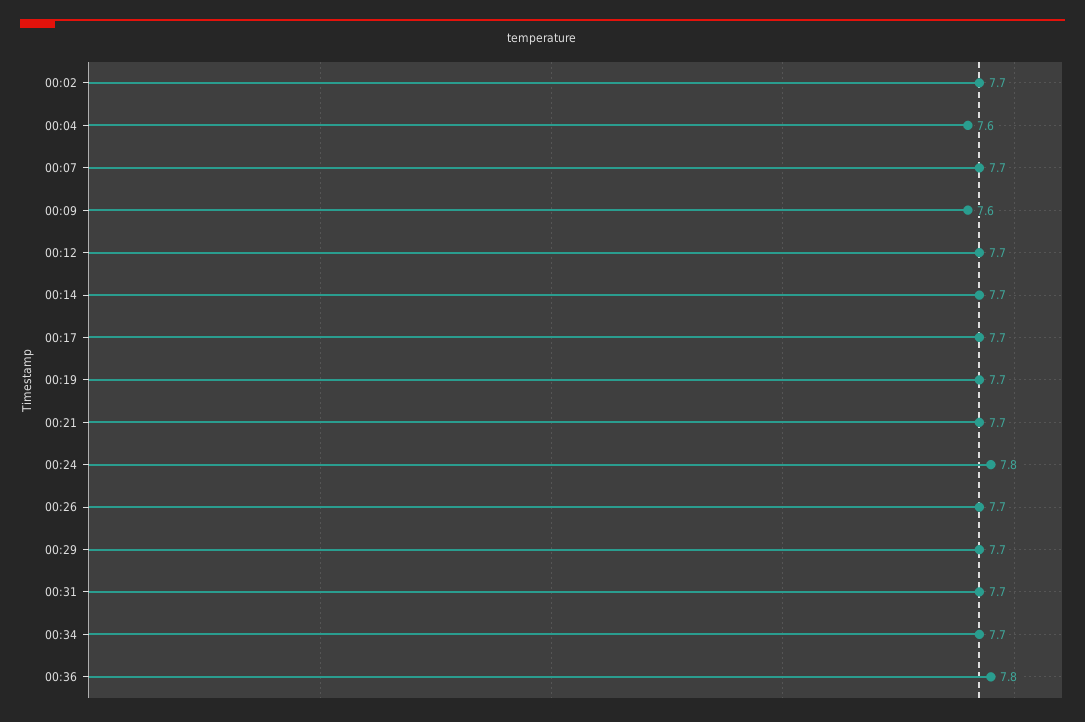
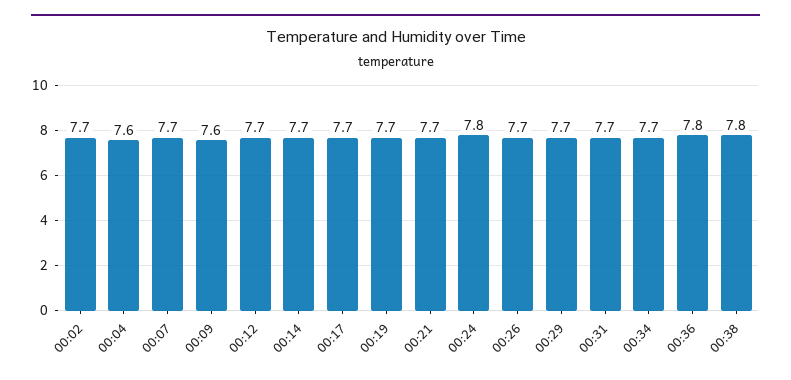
00:38: none -> 7.8

